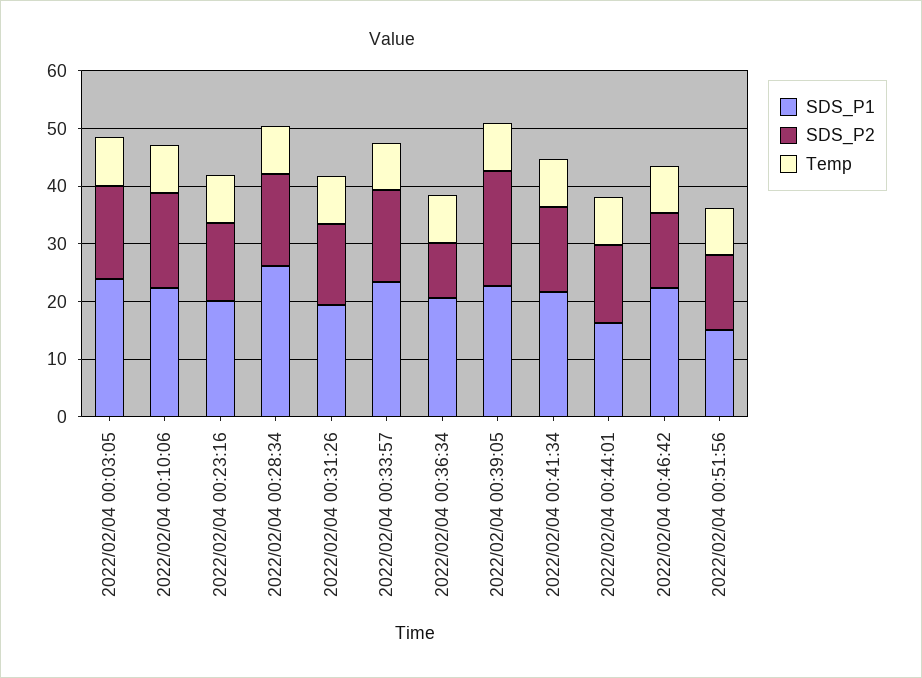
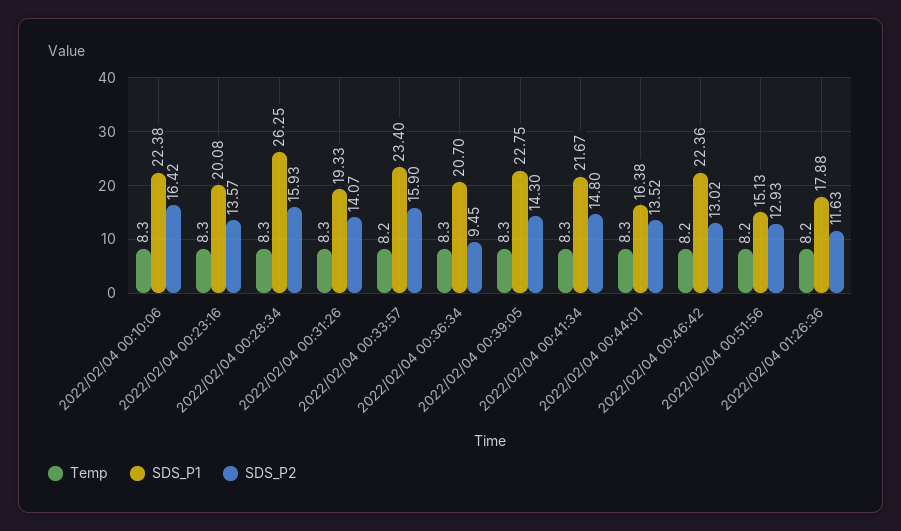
SDS_P1, 2022/02/04 00:03:05: 24 -> none
SDS_P2, 2022/02/04 00:03:05: 16 -> none
Temp, 2022/02/04 00:03:05: 8 -> none
SDS_P2, 2022/02/04 00:39:05: 20 -> 14.3
Temp, 2022/02/04 01:26:36: none -> 8.2
SDS_P1, 2022/02/04 01:26:36: none -> 17.88
SDS_P2, 2022/02/04 01:26:36: none -> 11.63

